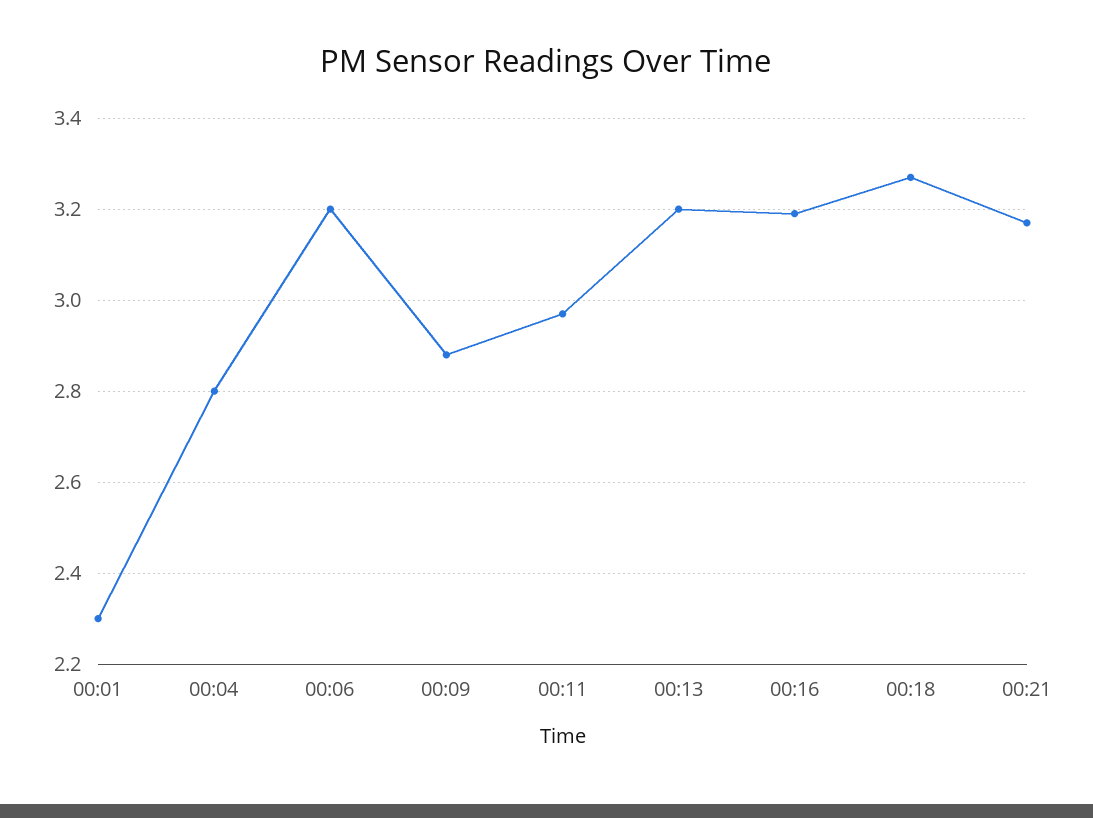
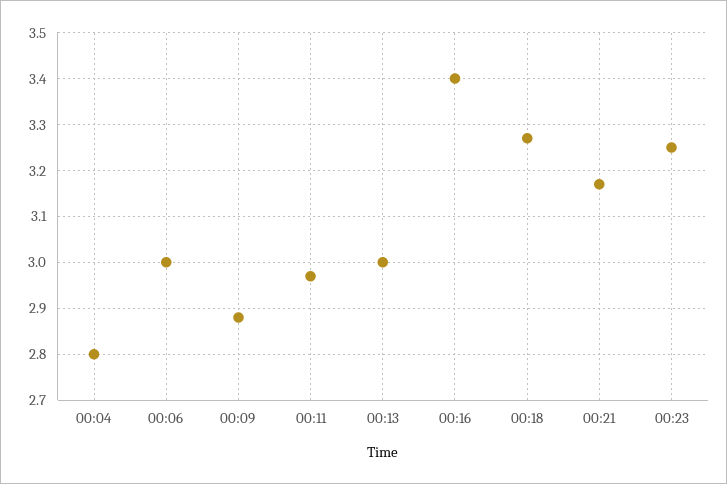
00:01: 2.3 -> none
00:06: 3.2 -> 3
00:13: 3.2 -> 3
00:16: 3.2 -> 3.4
00:23: none -> 3.25

